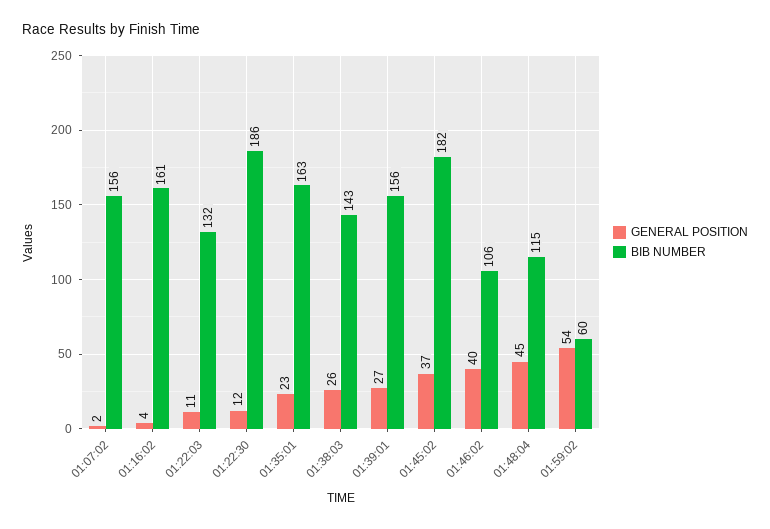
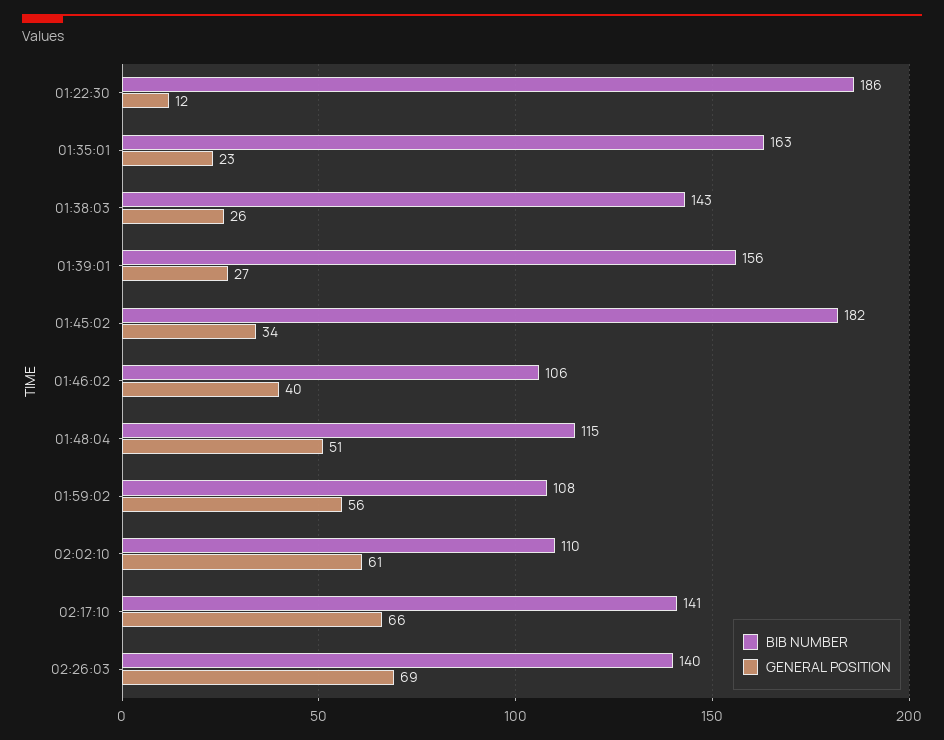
GENERAL POSITION, 01:07:02: 2 -> none
BIB NUMBER, 01:07:02: 156 -> none
GENERAL POSITION, 01:16:02: 4 -> none
BIB NUMBER, 01:16:02: 161 -> none
GENERAL POSITION, 01:22:03: 11 -> none
BIB NUMBER, 01:22:03: 132 -> none
GENERAL POSITION, 01:45:02: 37 -> 34
GENERAL POSITION, 01:48:04: 45 -> 51
GENERAL POSITION, 01:59:02: 54 -> 56
BIB NUMBER, 01:59:02: 60 -> 108
BIB NUMBER, 02:02:10: none -> 110
GENERAL POSITION, 02:02:10: none -> 61
BIB NUMBER, 02:17:10: none -> 141
GENERAL POSITION, 02:17:10: none -> 66
BIB NUMBER, 02:26:03: none -> 140
GENERAL POSITION, 02:26:03: none -> 69

